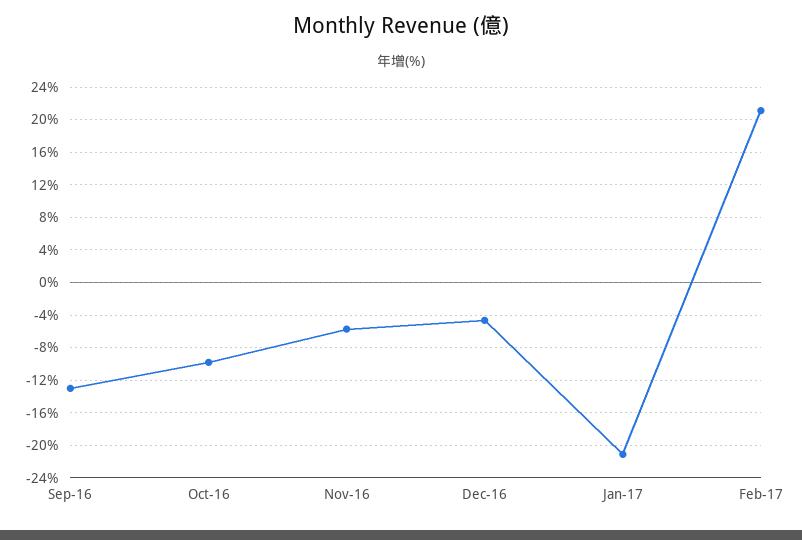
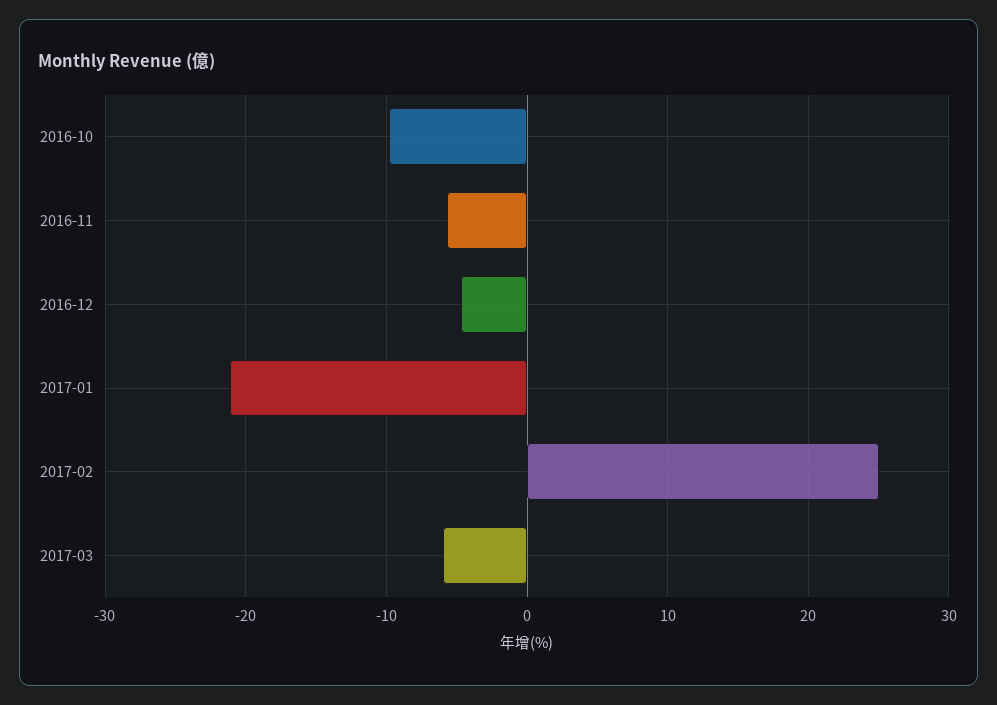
Sep-16: -13 -> none
Feb-17: 21 -> 25
2017-03: none -> -6

